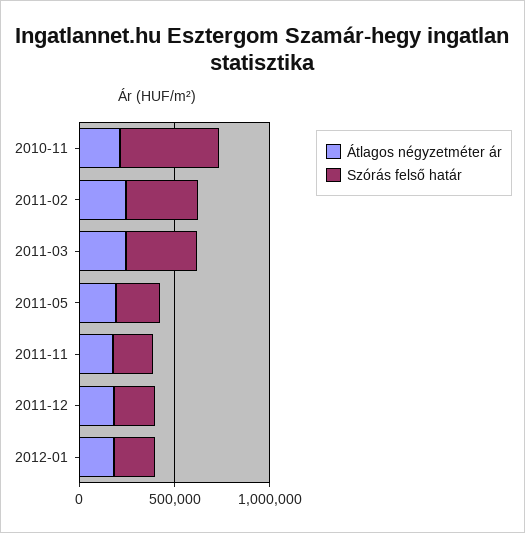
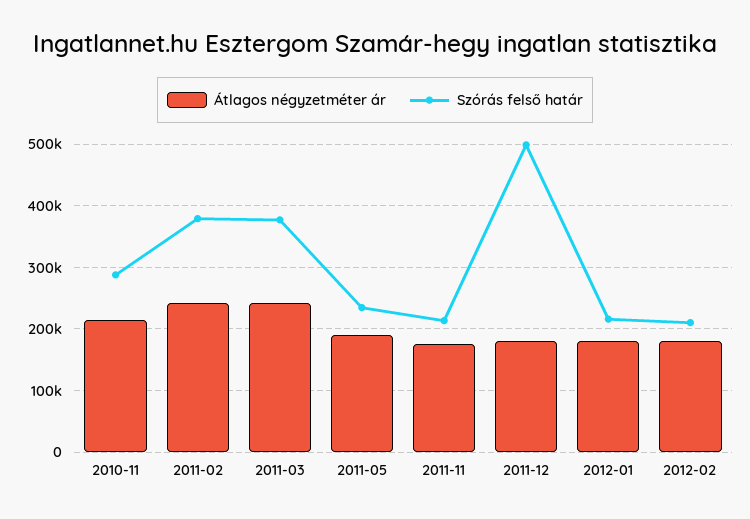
Szórás felső határ, 2010-11: 500000 -> 290000
Szórás felső határ, 2011-12: 200000 -> 500000
Átlagos négyzetméter ár, 2012-02: none -> 180000
Szórás felső határ, 2012-02: none -> 210000

